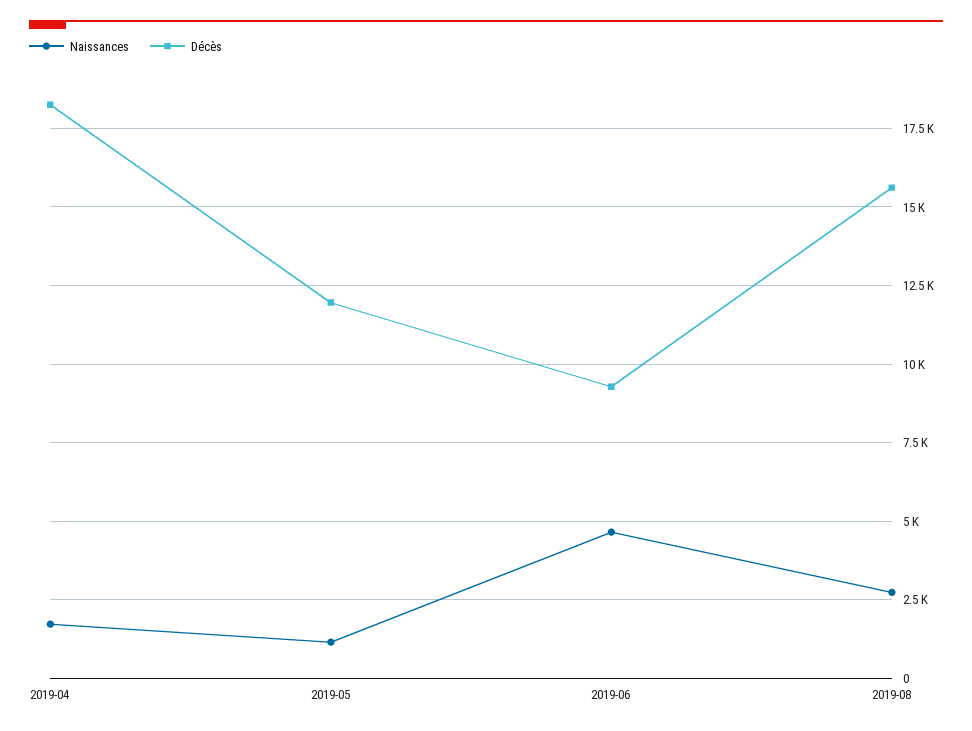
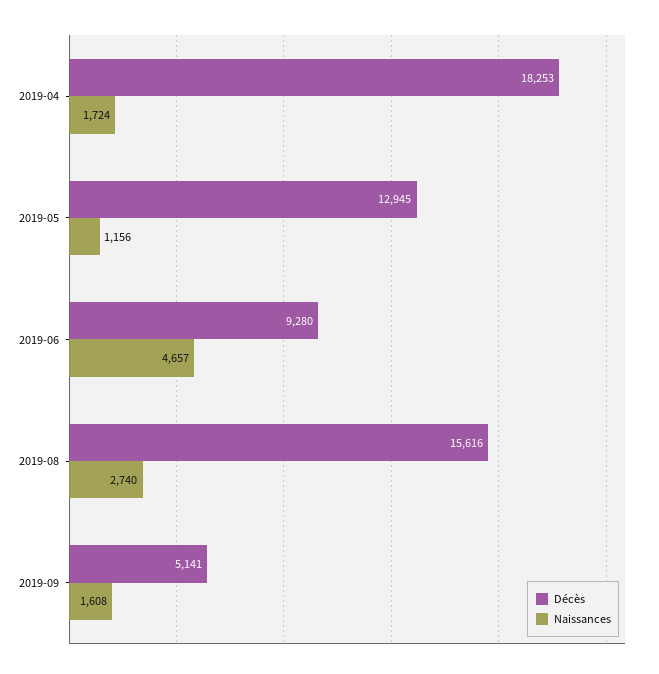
Décès, 2019-05: 12000 -> 12945
Décès, 2019-09: none -> 5141
Naissances, 2019-09: none -> 1608

